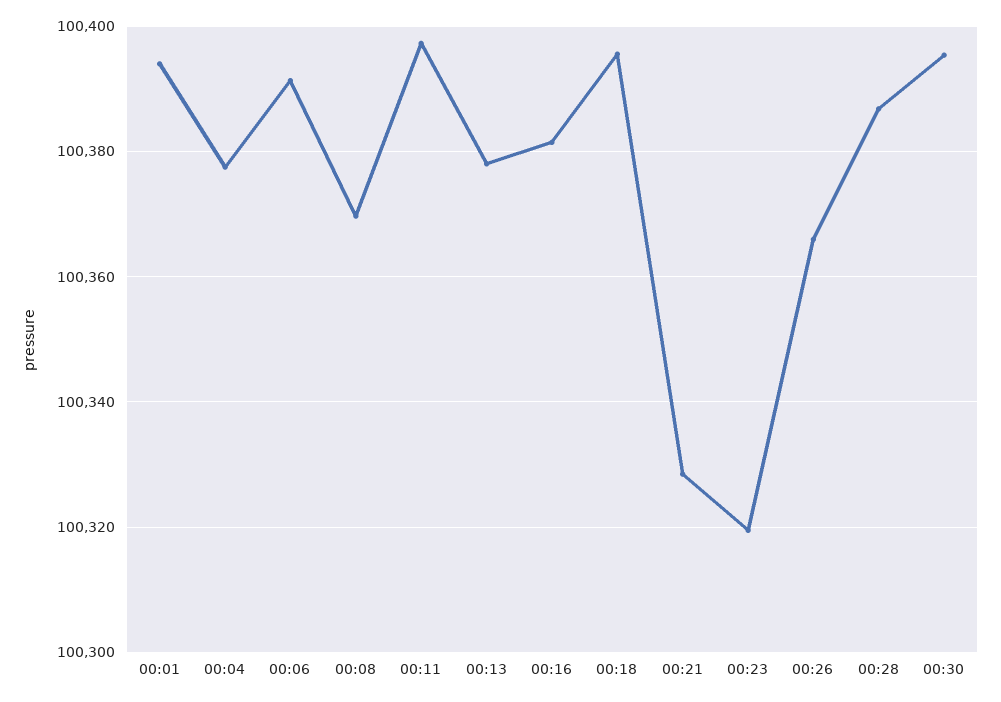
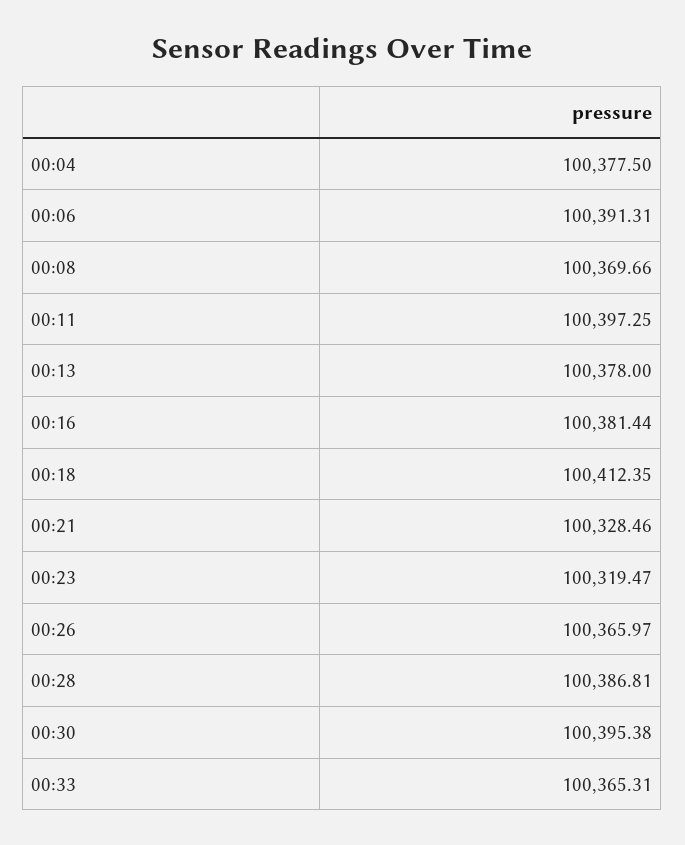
00:01: 100394 -> none
00:18: 100396 -> 100412.35
00:33: none -> 100365.31

